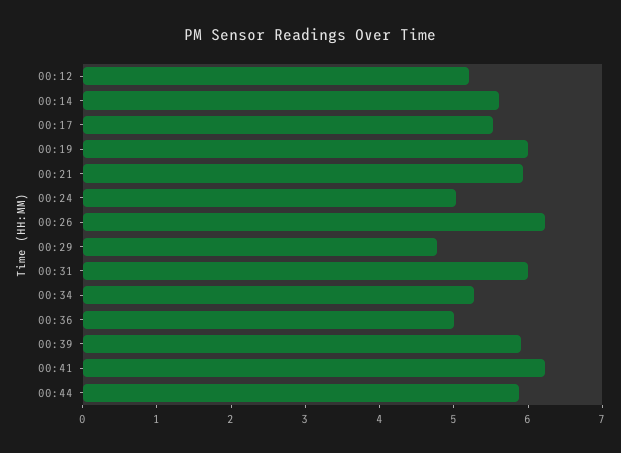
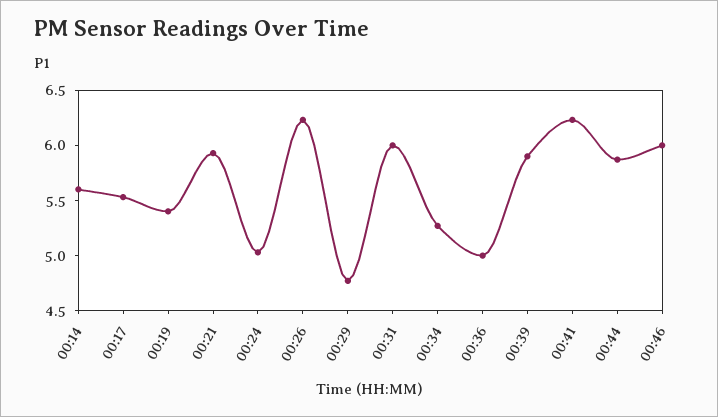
00:12: 5.2 -> none
00:19: 6 -> 5.4
00:46: none -> 6

